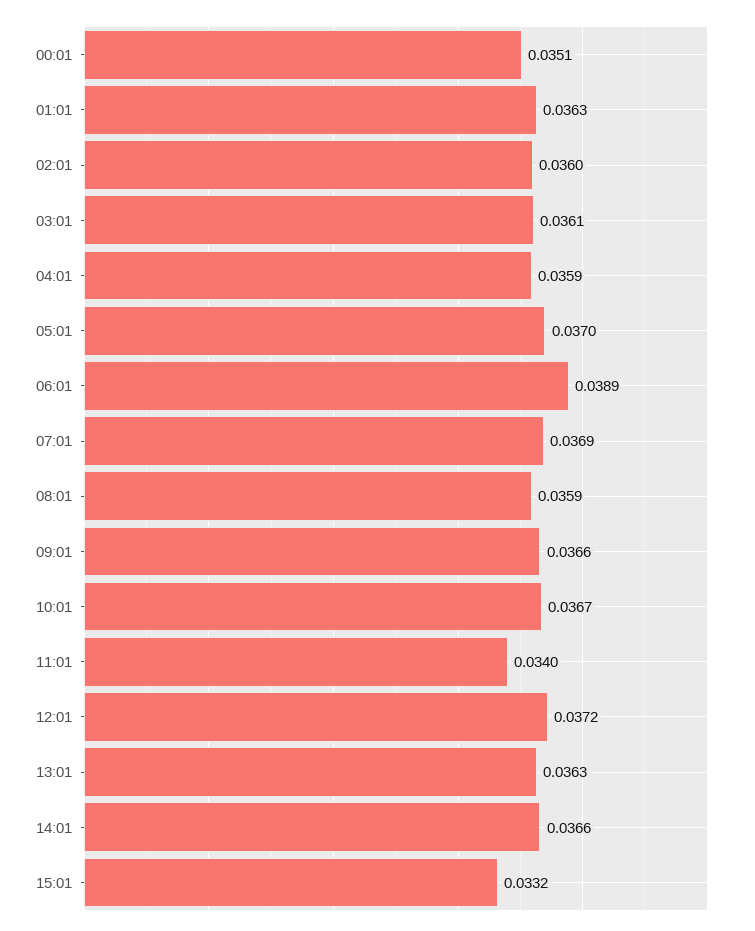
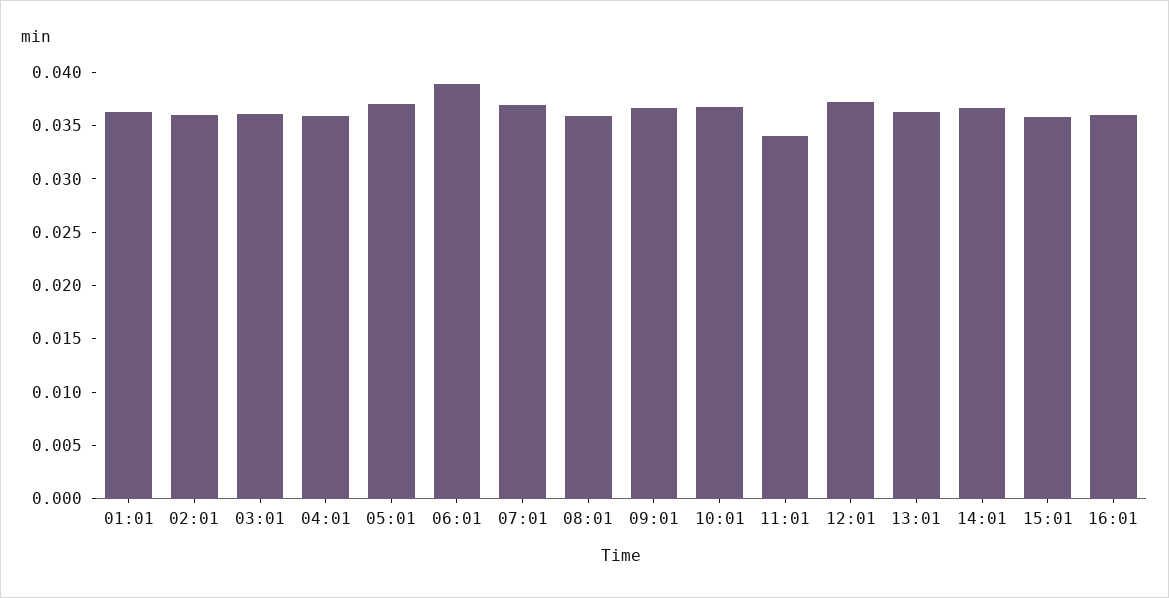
00:01: 0.0351 -> none
15:01: 0.0332 -> 0.036
16:01: none -> 0.036

